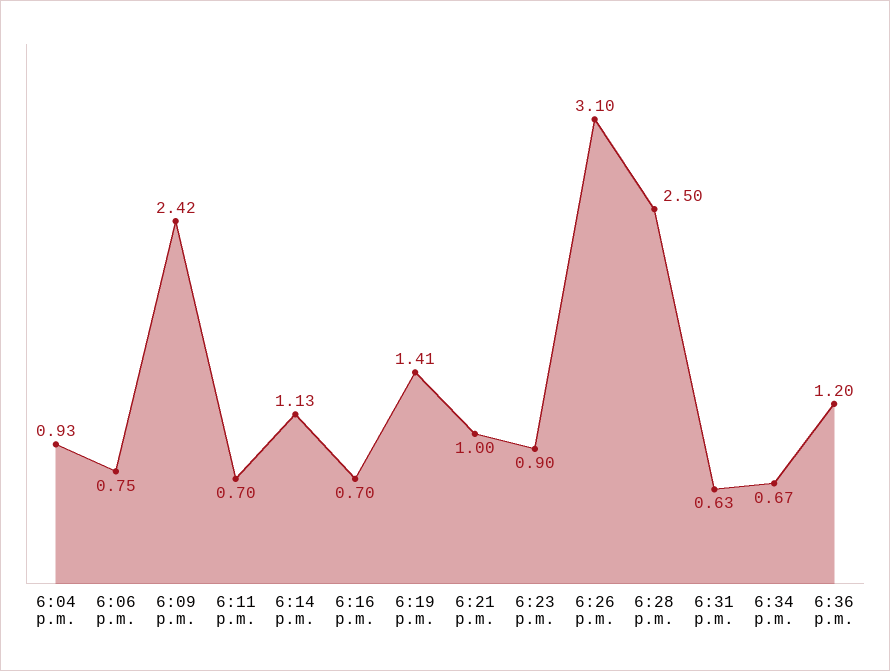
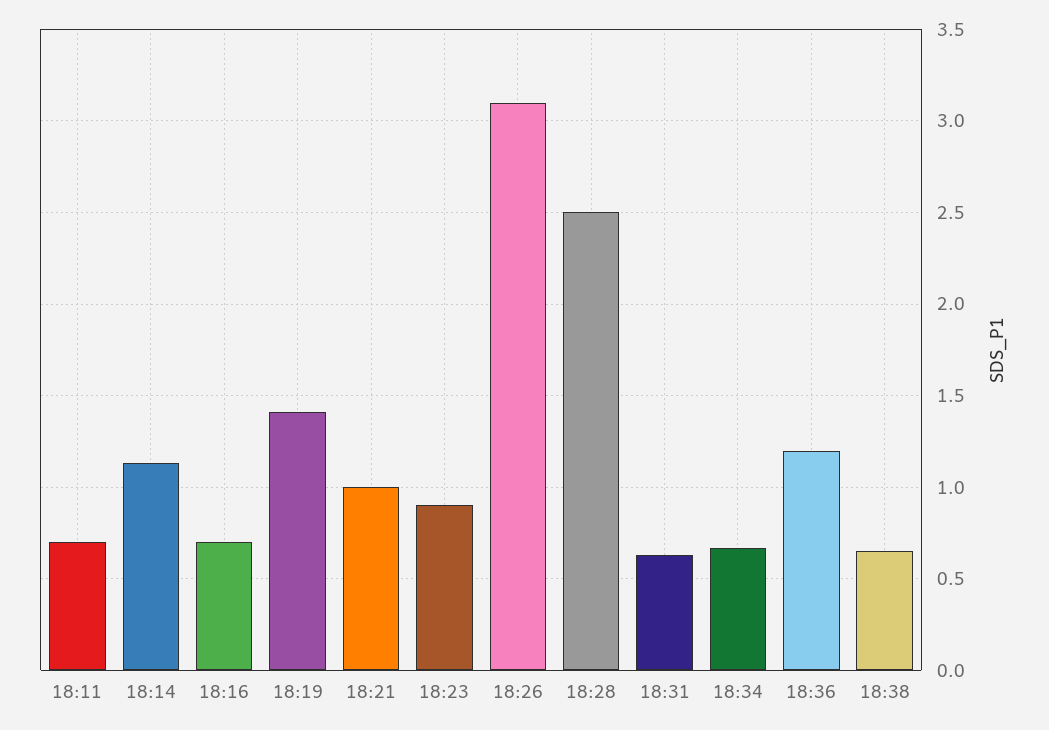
6:04 p.m.: 0.93 -> none
6:06 p.m.: 0.75 -> none
6:09 p.m.: 2.42 -> none
18:38: none -> 0.65

